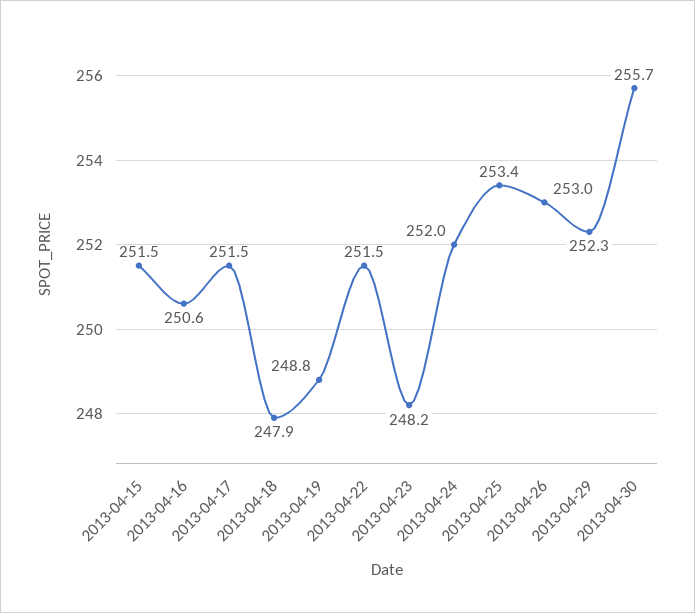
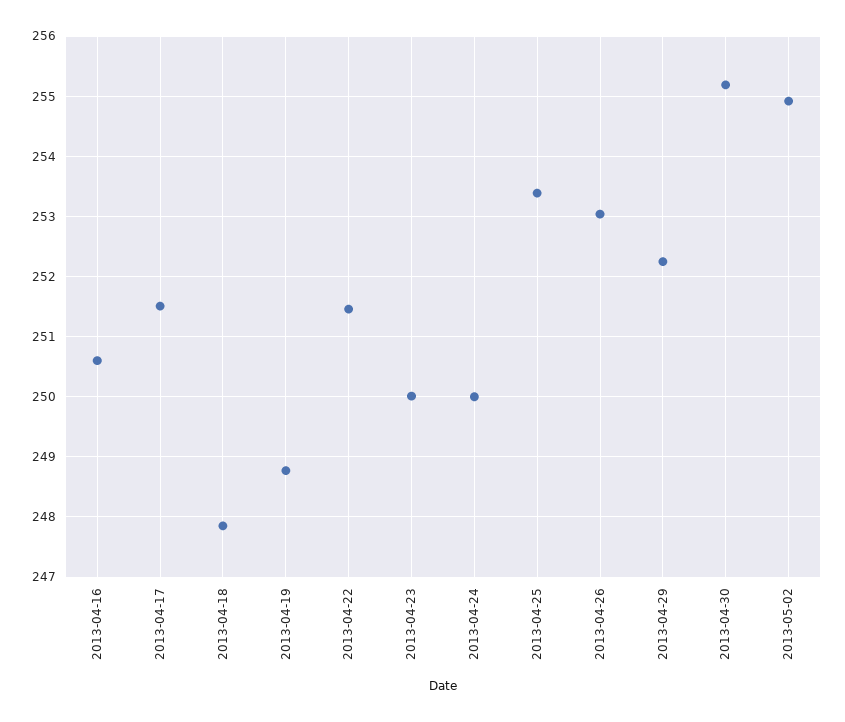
2013-04-15: 251.5 -> none
2013-04-23: 248.2 -> 250
2013-04-24: 252 -> 250
2013-04-30: 255.7 -> 255.2
2013-05-02: none -> 254.9

